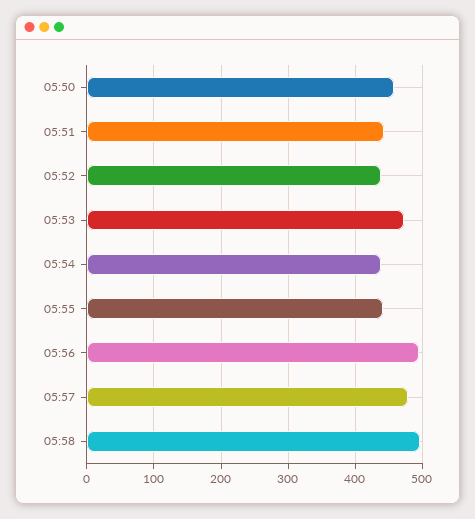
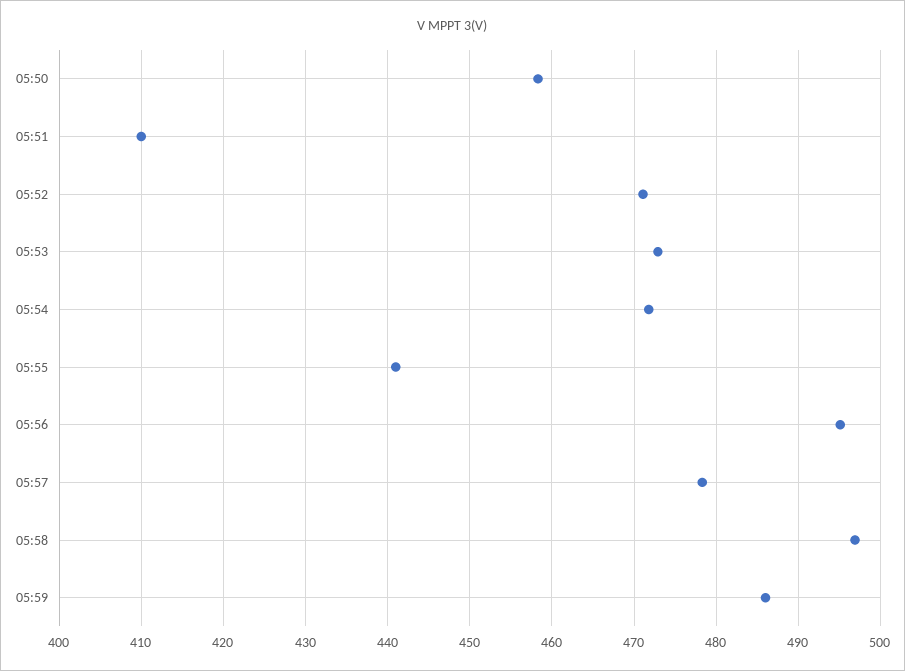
05:51: 440 -> 410
05:52: 440 -> 471
05:54: 440 -> 472
05:59: none -> 486

